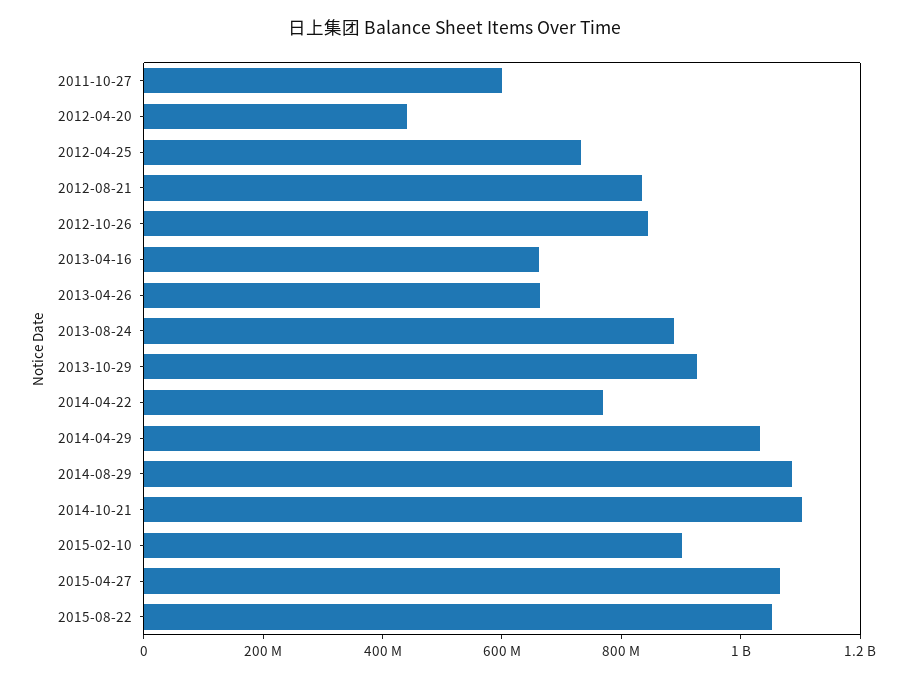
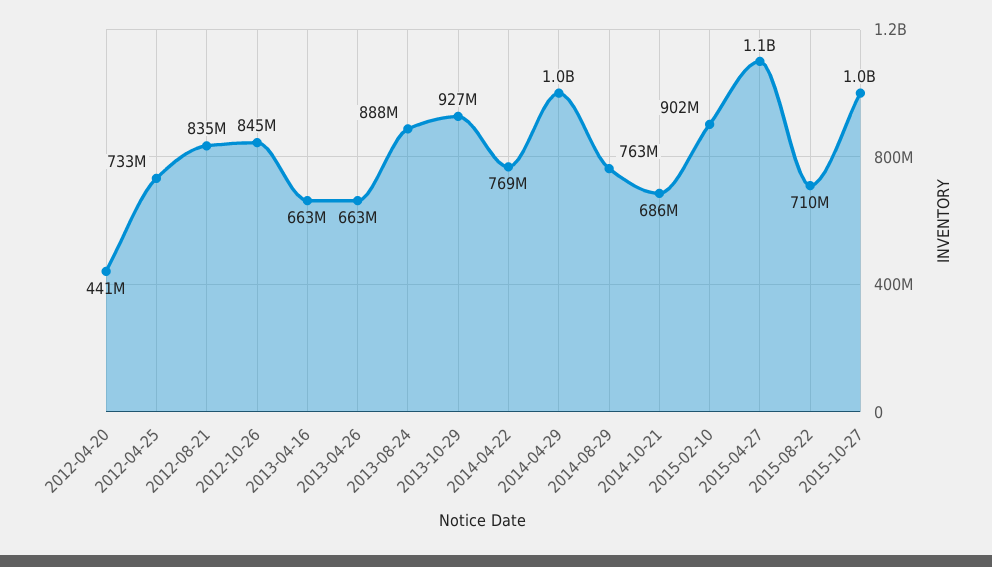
2011-10-27: 600000000 -> none
2014-08-29: 1100000000 -> 763000000
2014-10-21: 1100000000 -> 686000000
2015-08-22: 1050000000 -> 710000000
2015-10-27: none -> 1000000000

